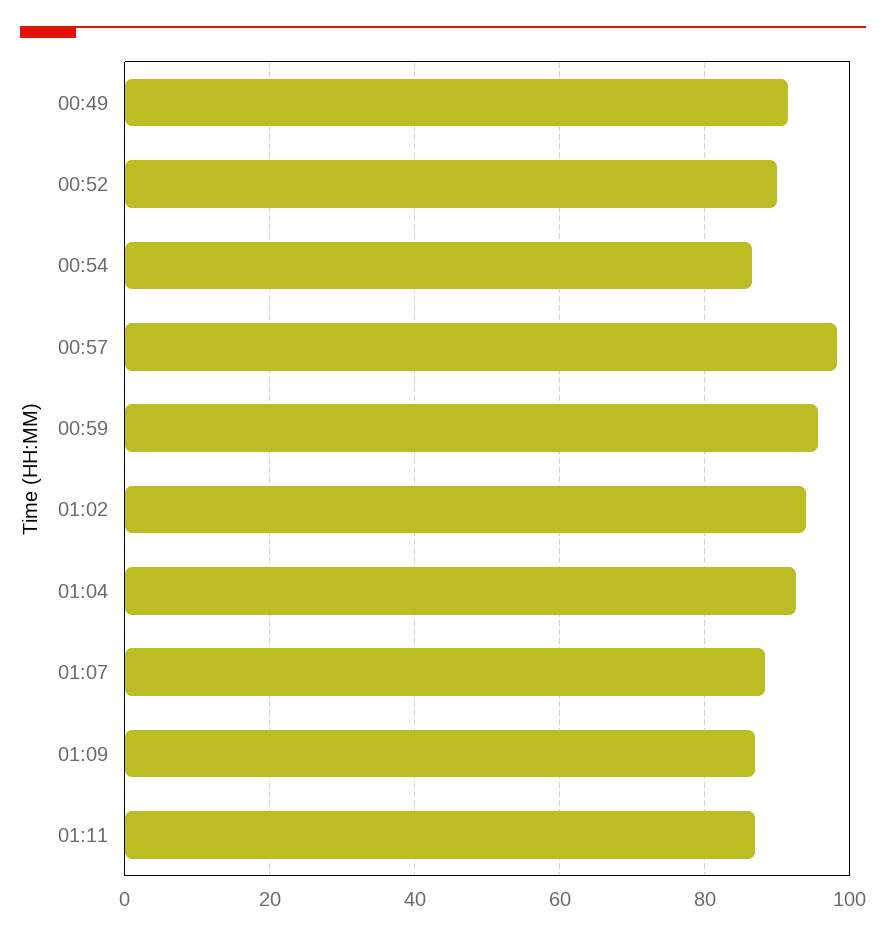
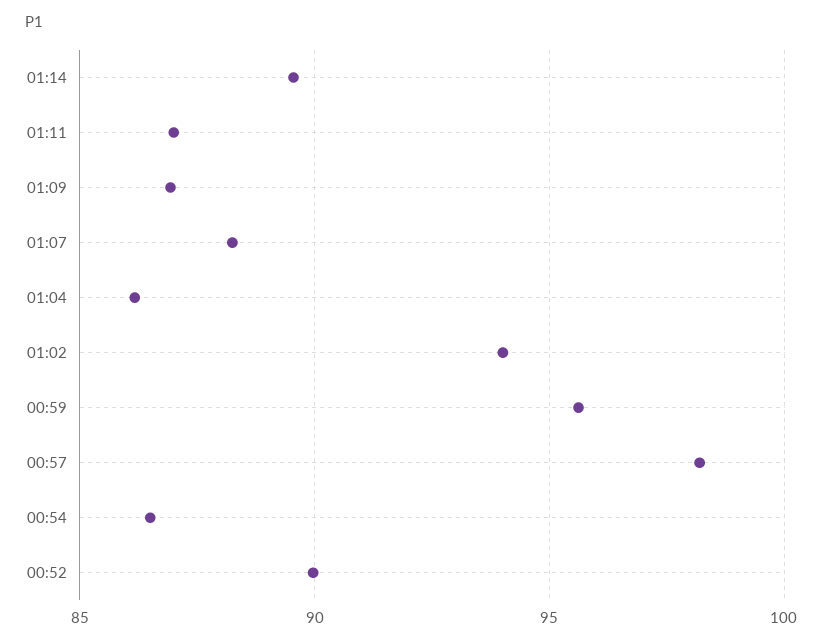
00:49: 92 -> none
01:04: 92 -> 86
01:14: none -> 89.5

